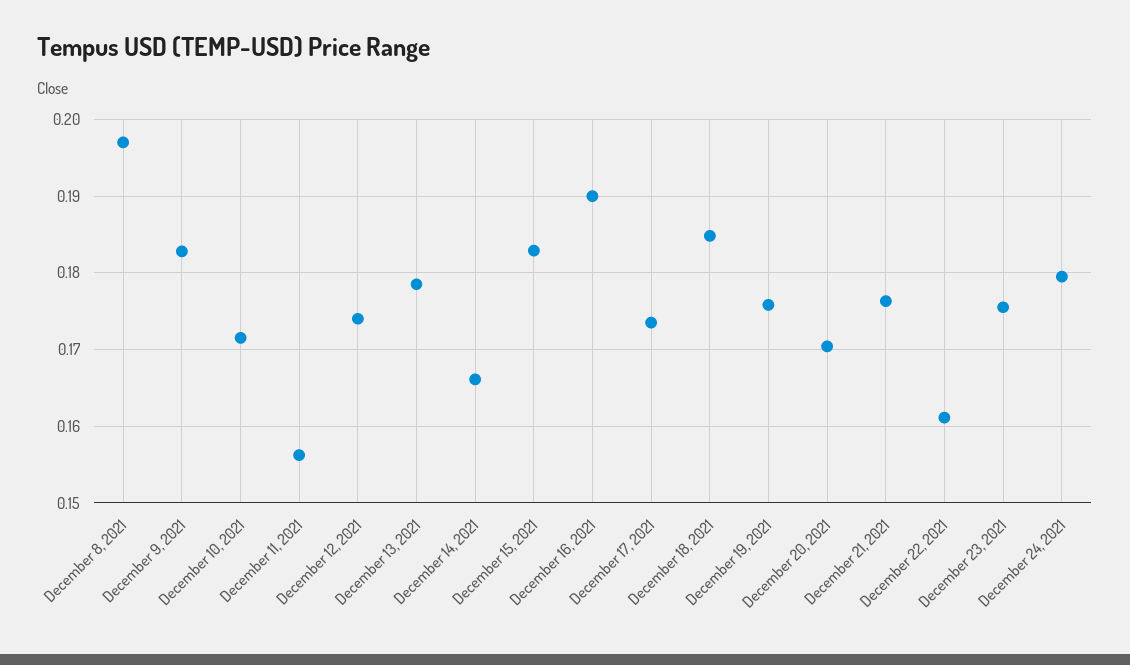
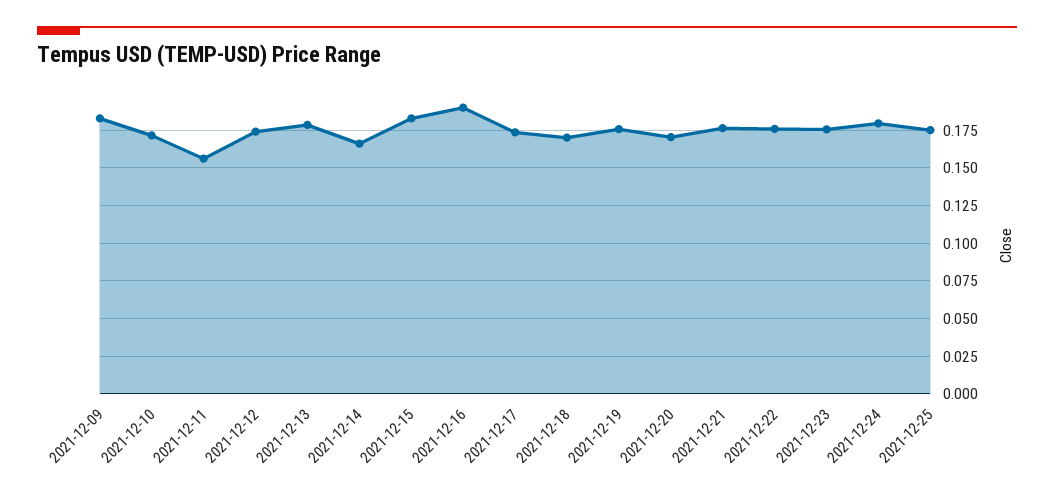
December 8, 2021: 0.197 -> none
December 18, 2021: 0.185 -> 0.17
December 22, 2021: 0.161 -> 0.175
2021-12-25: none -> 0.175

